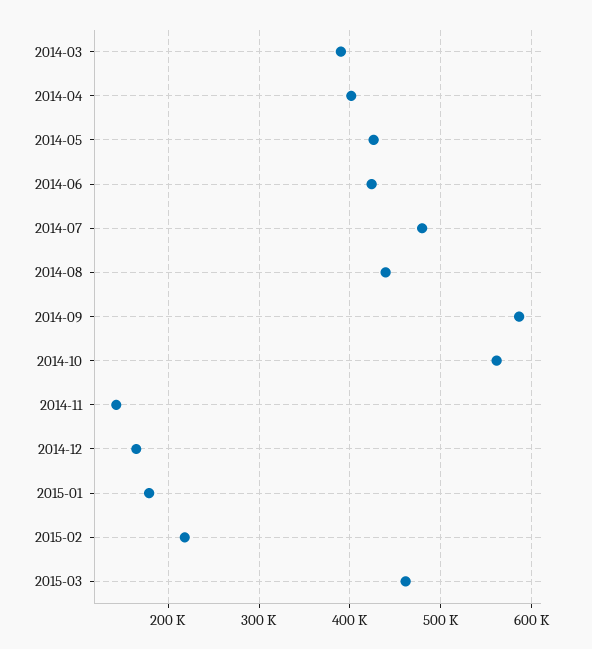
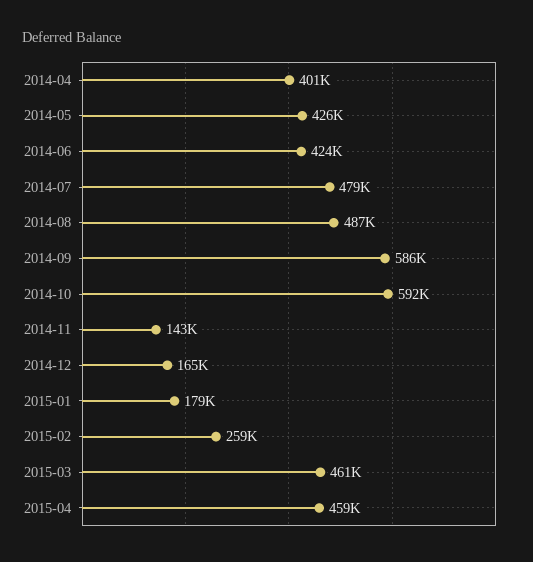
2014-03: 390000 -> none
2014-08: 440000 -> 487000
2014-10: 560000 -> 592000
2015-02: 220000 -> 259000
2015-04: none -> 459000

